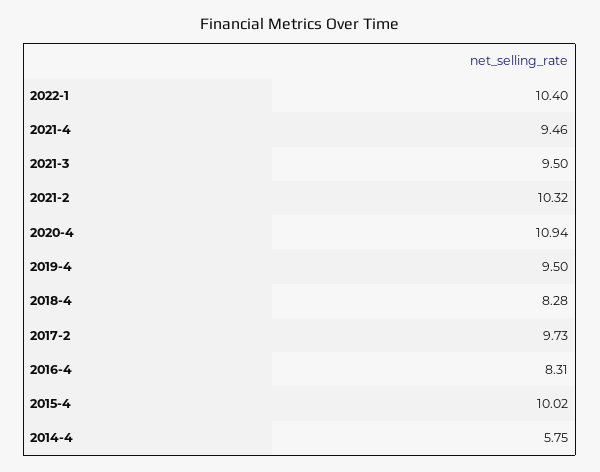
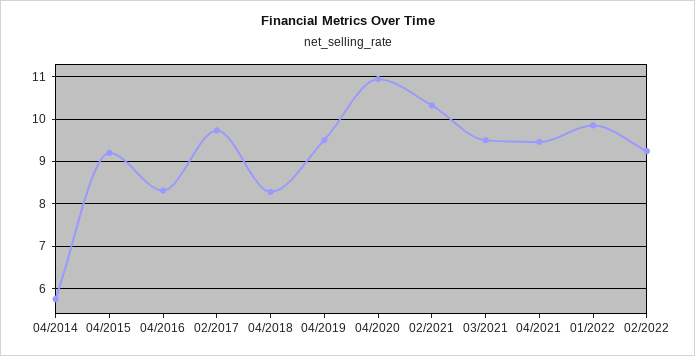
2022-1: 10.4 -> 9.8
2015-4: 10.02 -> 9.2
02/2022: none -> 9.2

